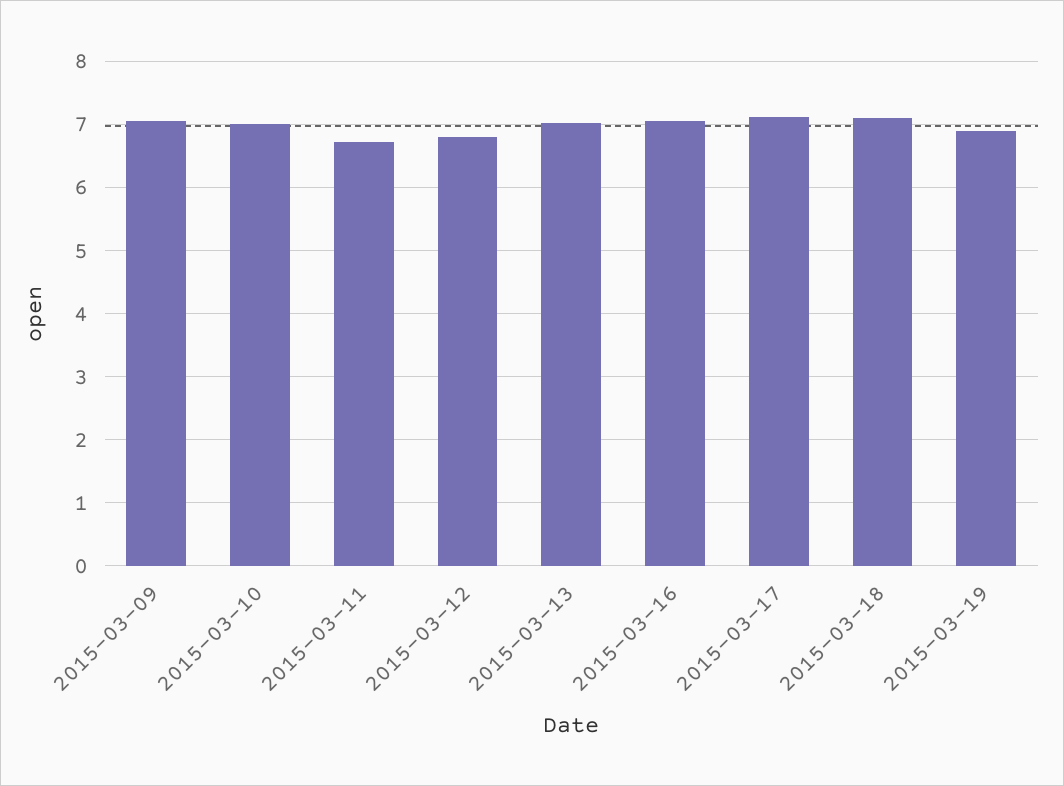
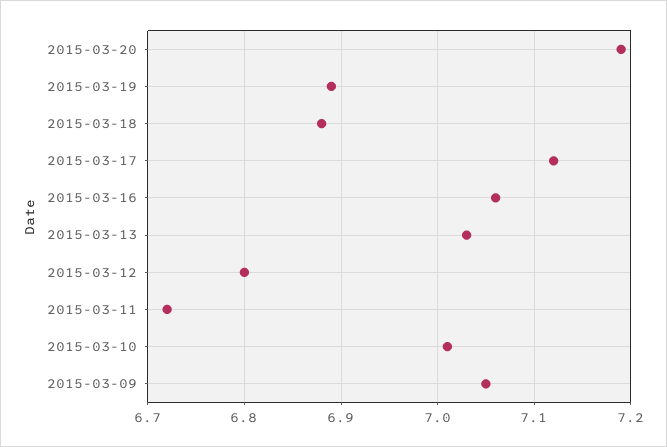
2015-03-18: 7.1 -> 6.88
2015-03-20: none -> 7.19

